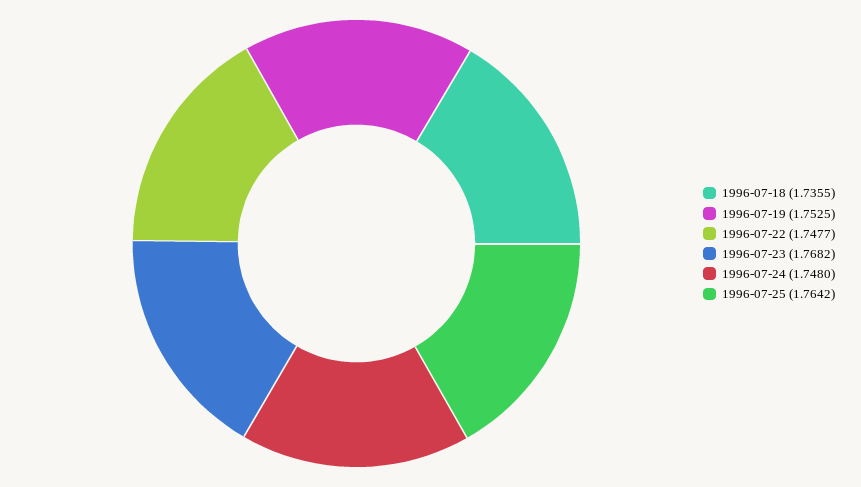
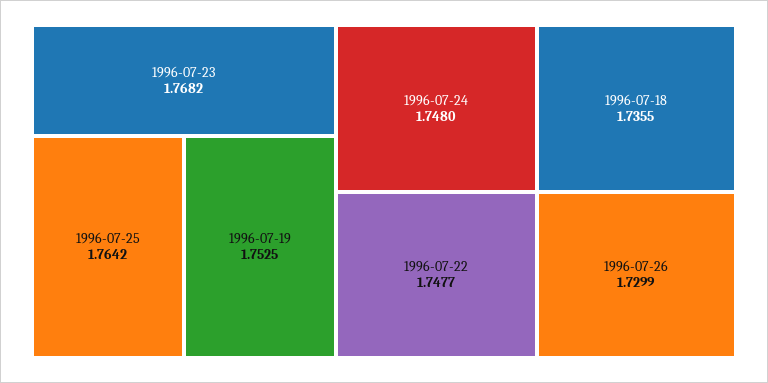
1996-07-26: none -> 1.7299

